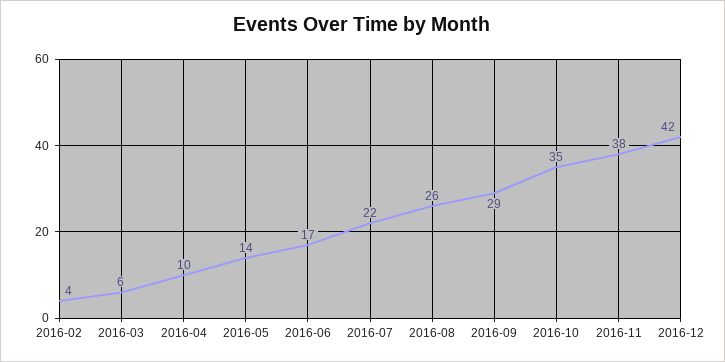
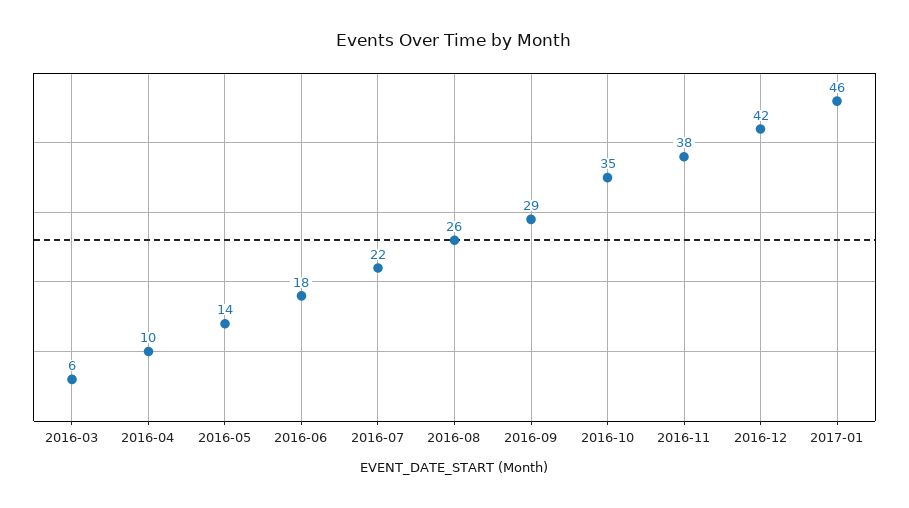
2016-02: 4 -> none
2016-06: 17 -> 18
2017-01: none -> 46

